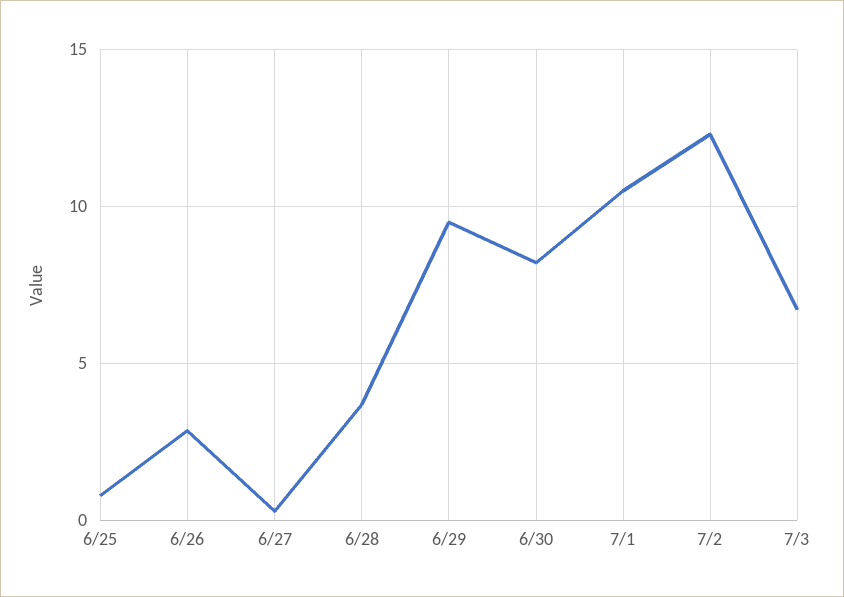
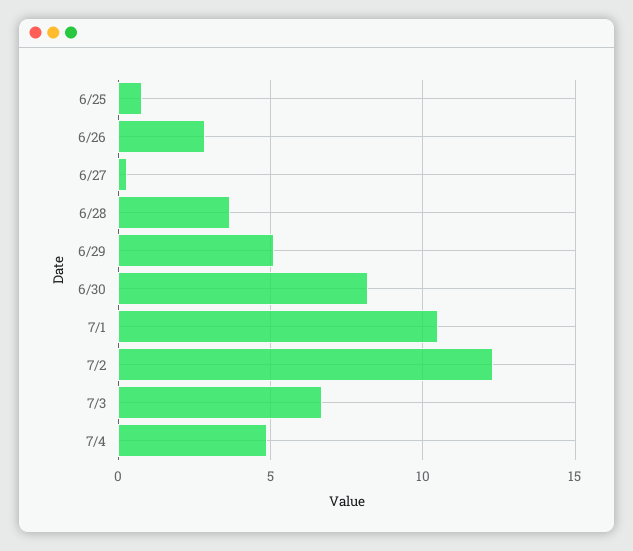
6/29: 9.5 -> 5
7/4: none -> 5

